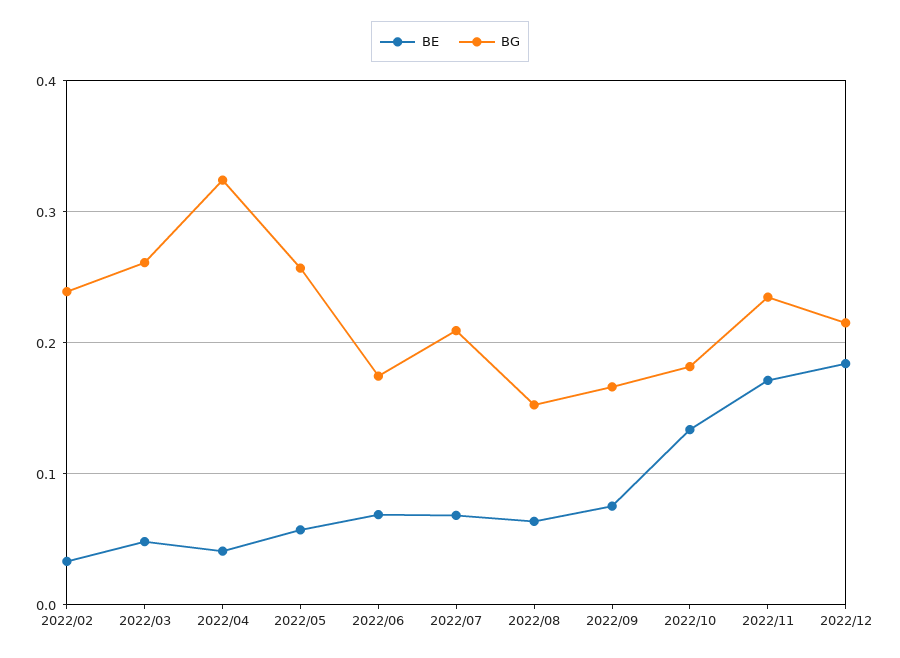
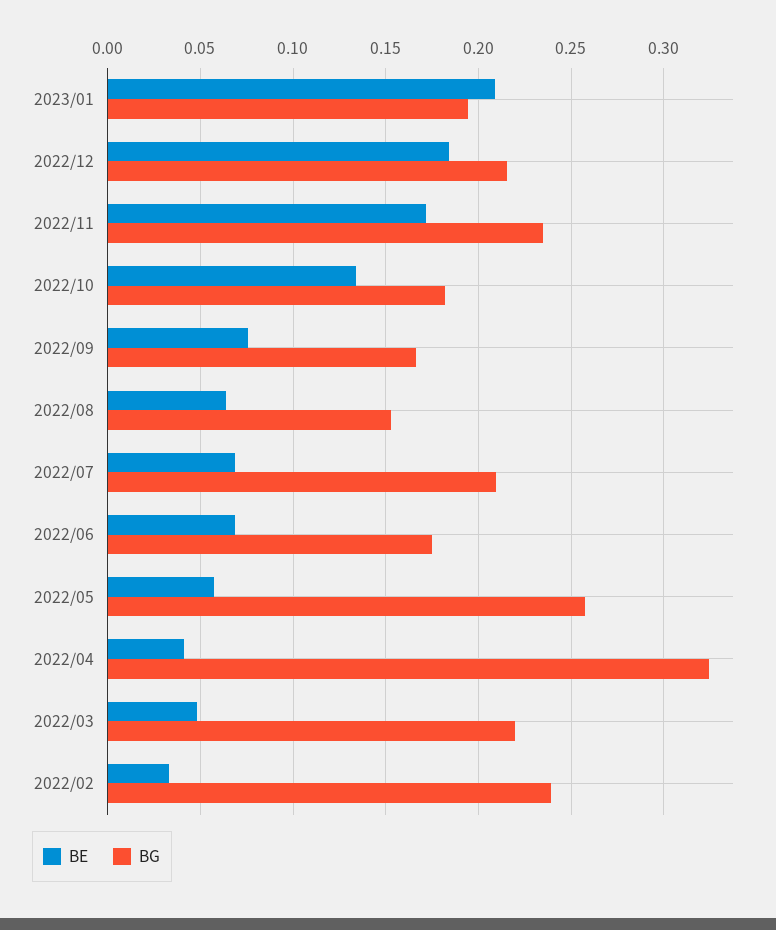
BG, 2022/03: 0.26 -> 0.22
BE, 2023/01: none -> 0.21
BG, 2023/01: none -> 0.195

